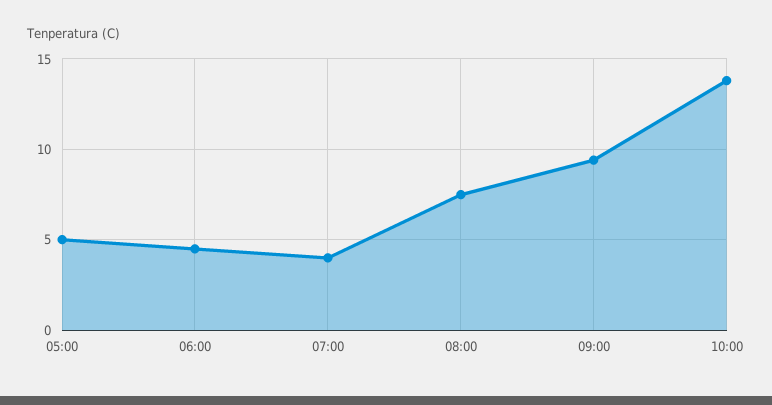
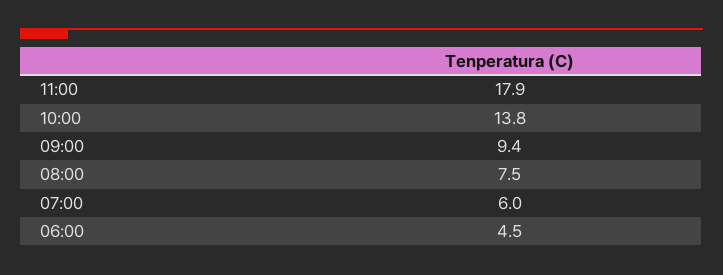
05:00: 5 -> none
07:00: 4 -> 6
11:00: none -> 17.9

